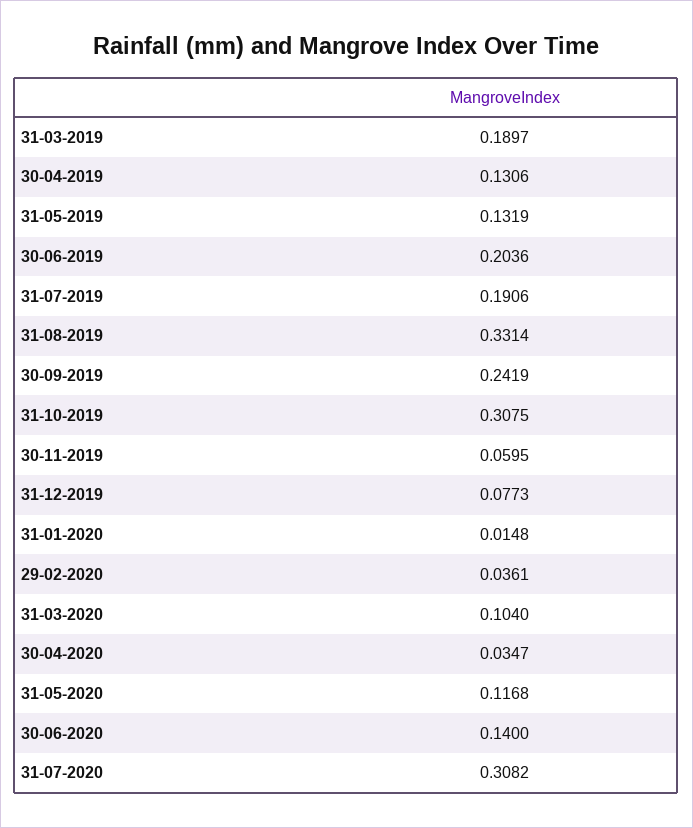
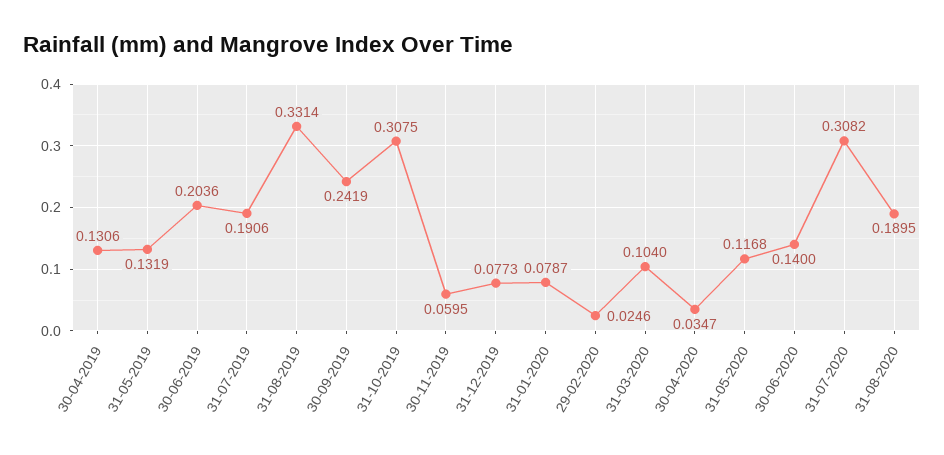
31-03-2019: 0.1897 -> none
31-01-2020: 0.0148 -> 0.0787
29-02-2020: 0.0361 -> 0.0246
31-08-2020: none -> 0.1895

